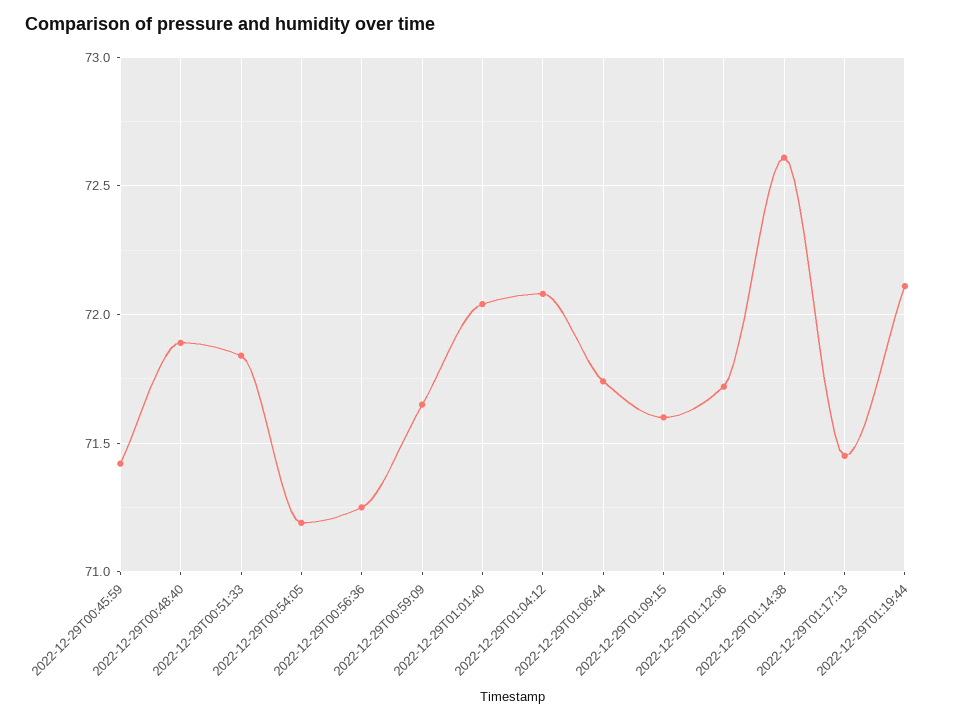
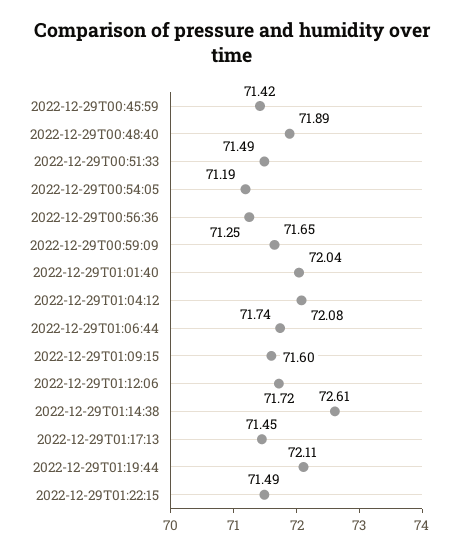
2022-12-29T00:51:33: 71.85 -> 71.49
2022-12-29T01:22:15: none -> 71.49

